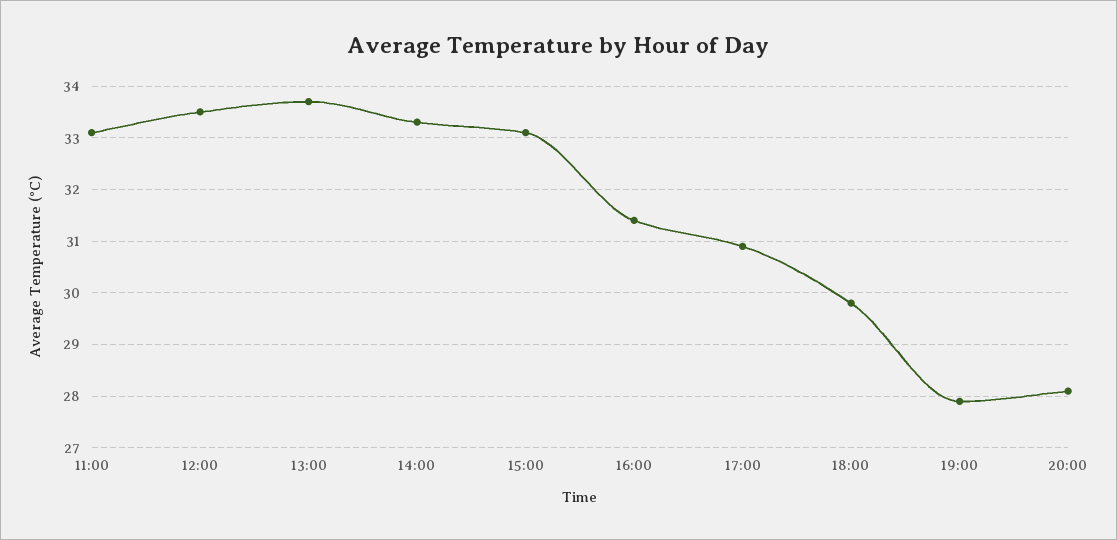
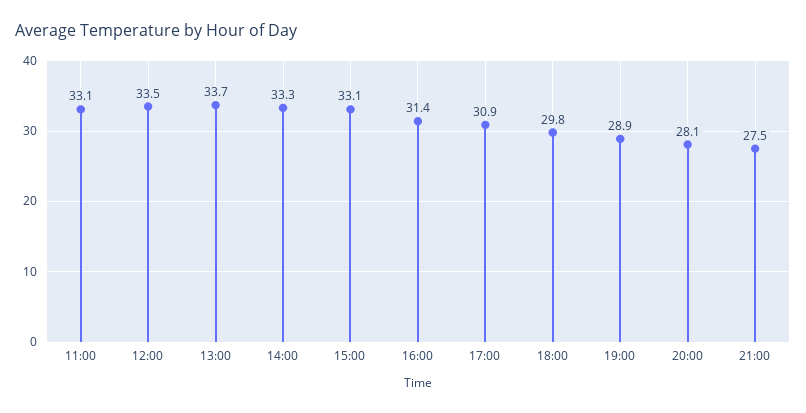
19:00: 28 -> 28.9
21:00: none -> 27.5

